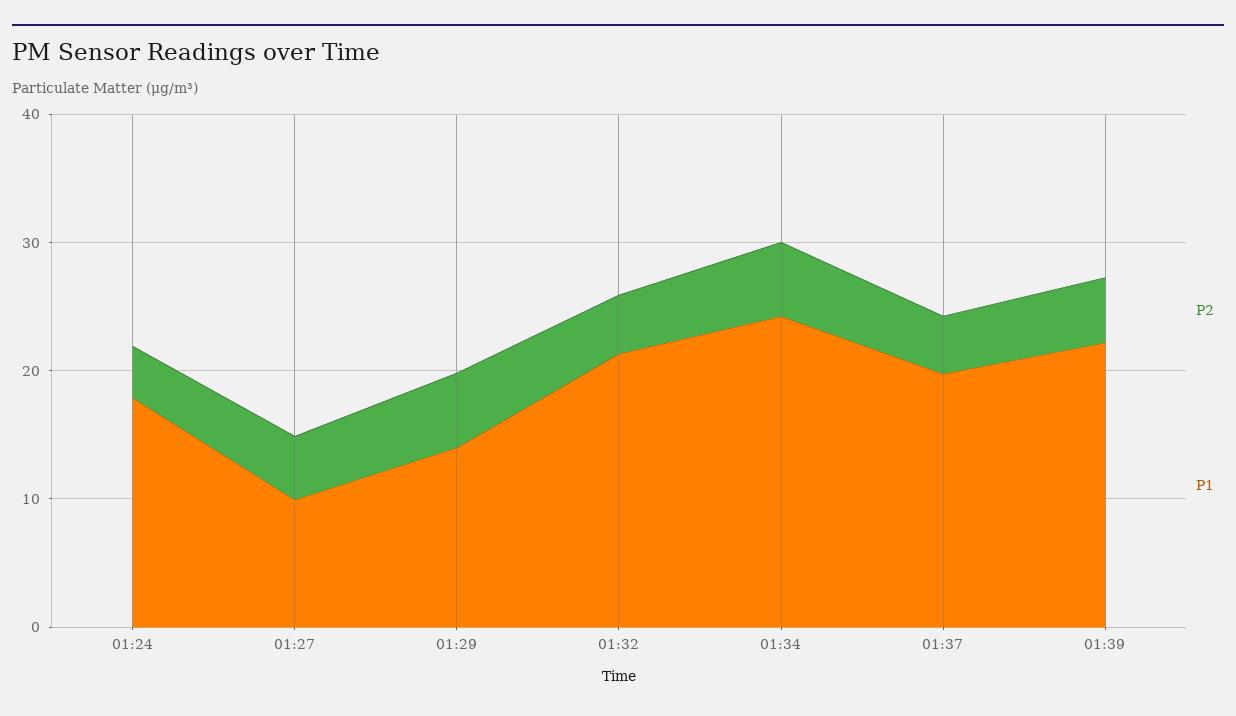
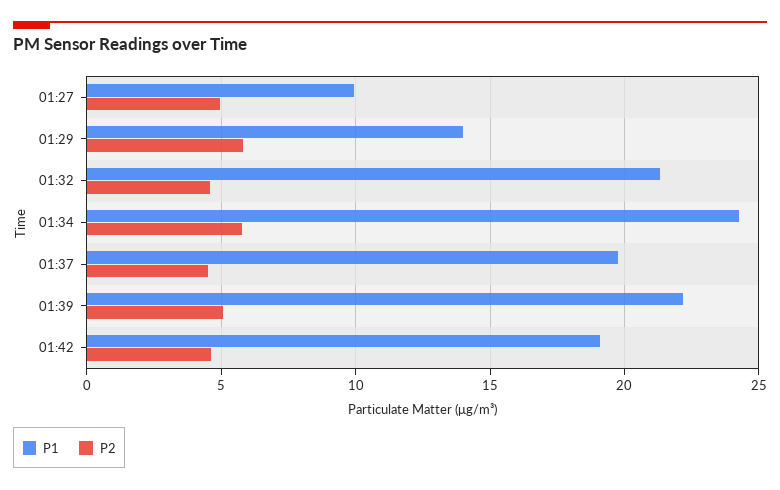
P2, 01:24: 4 -> none
P1, 01:24: 18 -> none
P1, 01:42: none -> 19
P2, 01:42: none -> 4.5

